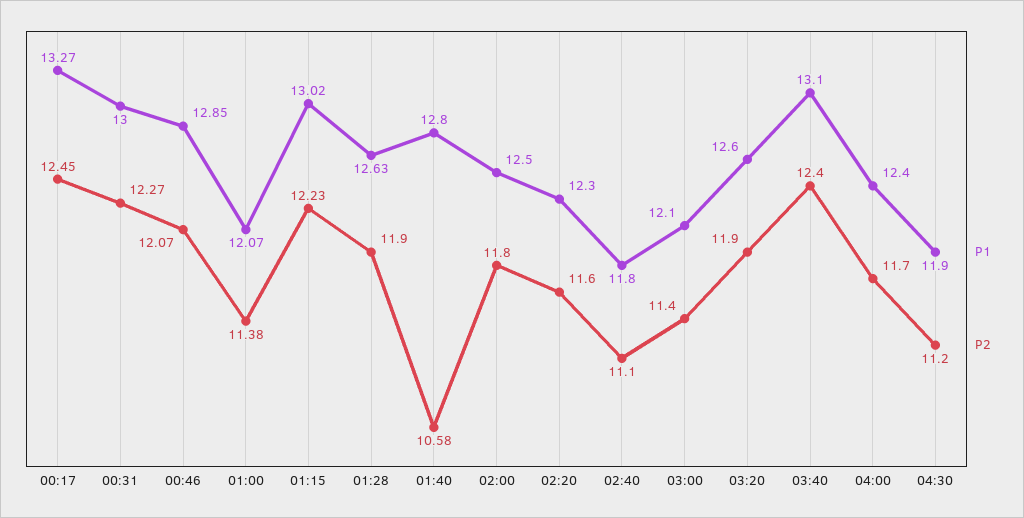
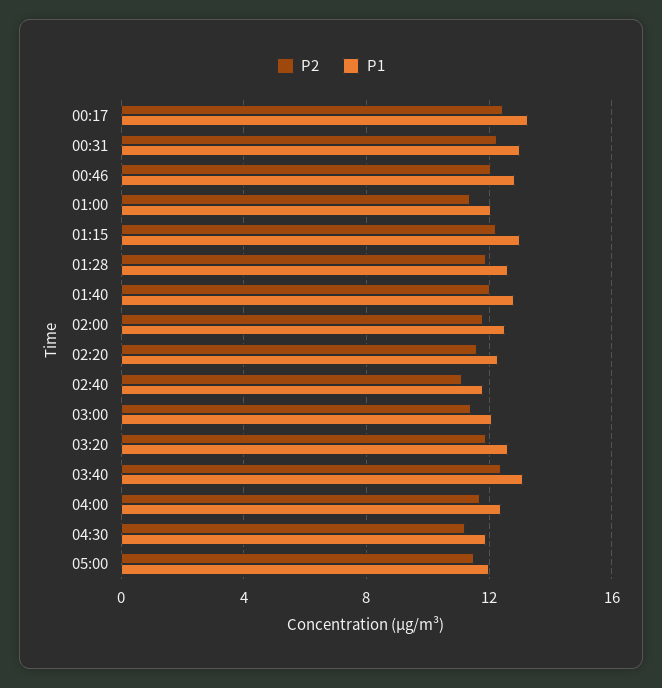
P2, 01:40: 10.58 -> 12
P2, 05:00: none -> 11.5
P1, 05:00: none -> 12

